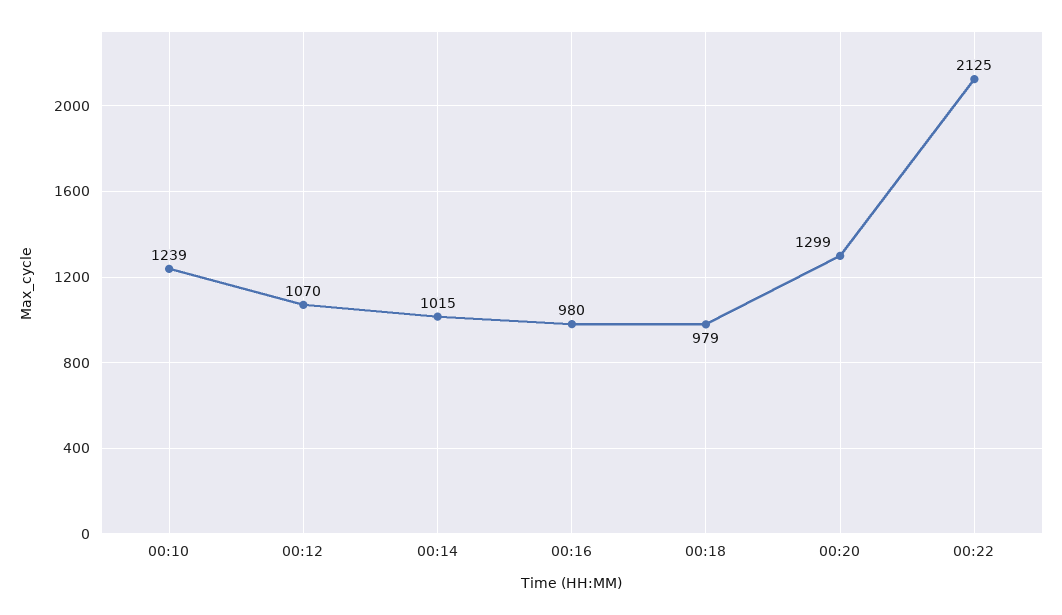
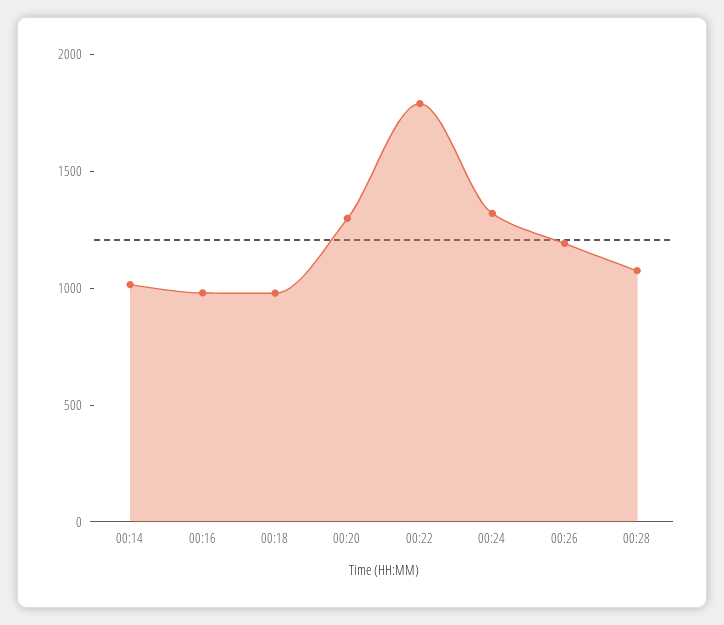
00:10: 1239 -> none
00:12: 1070 -> none
00:22: 2125 -> 1800
00:24: none -> 1300
00:26: none -> 1200
00:28: none -> 1100

